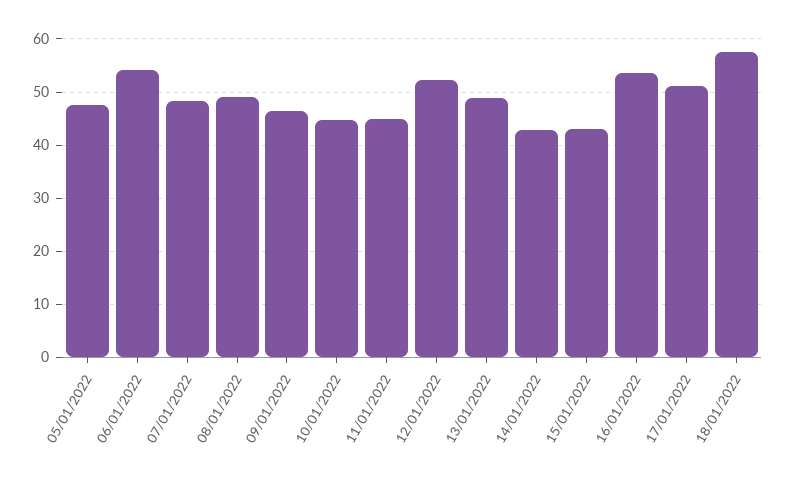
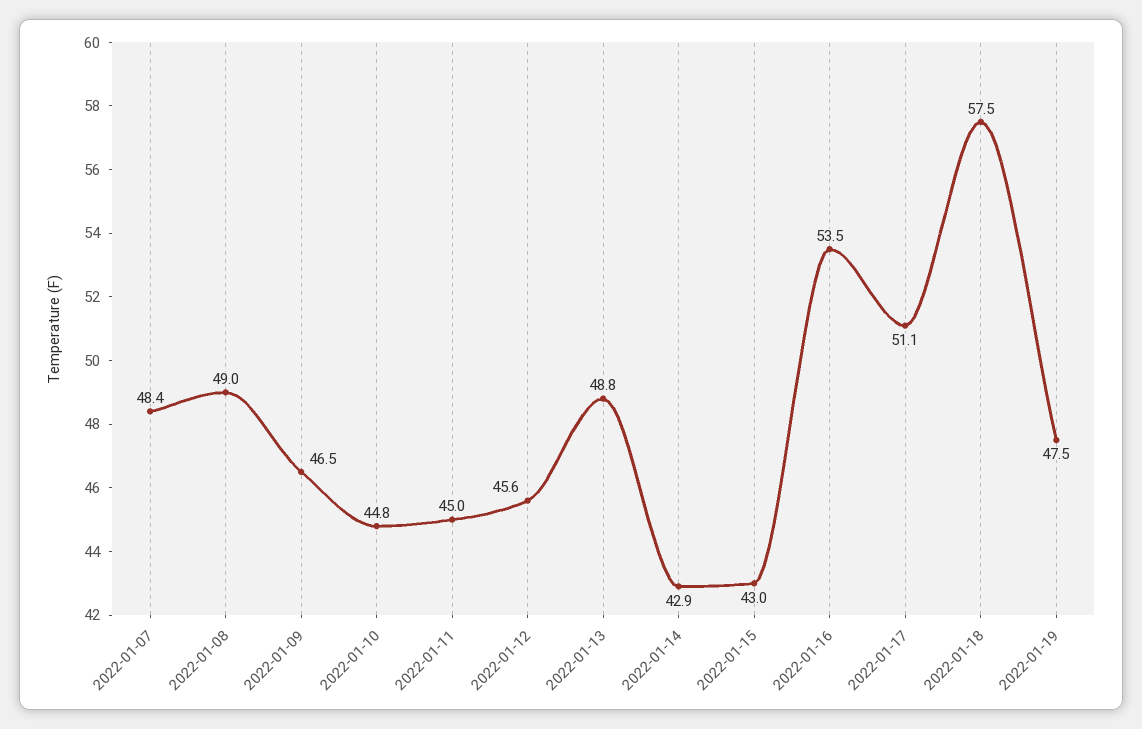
05/01/2022: 48 -> none
06/01/2022: 54 -> none
12/01/2022: 52 -> 45.6
2022-01-19: none -> 47.5

